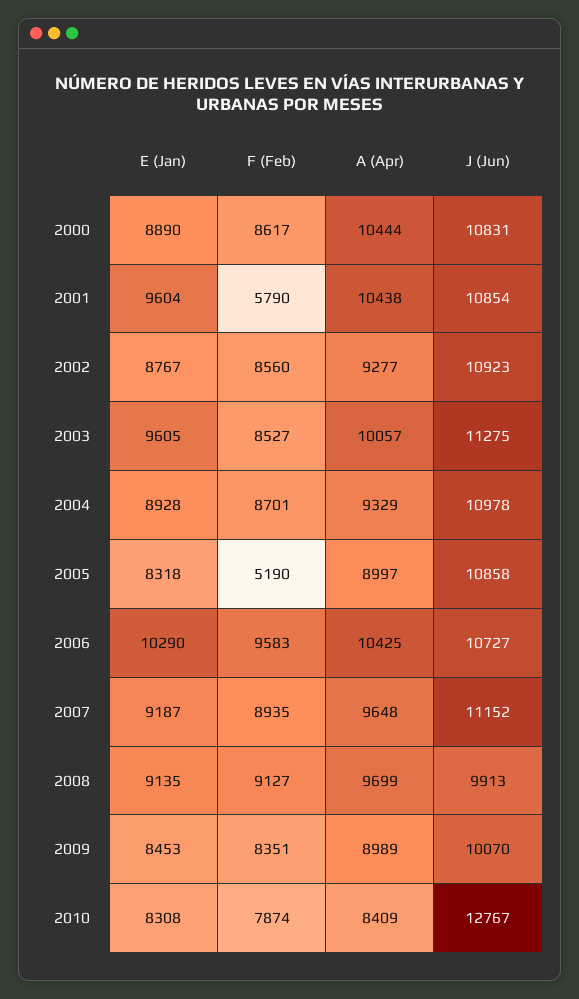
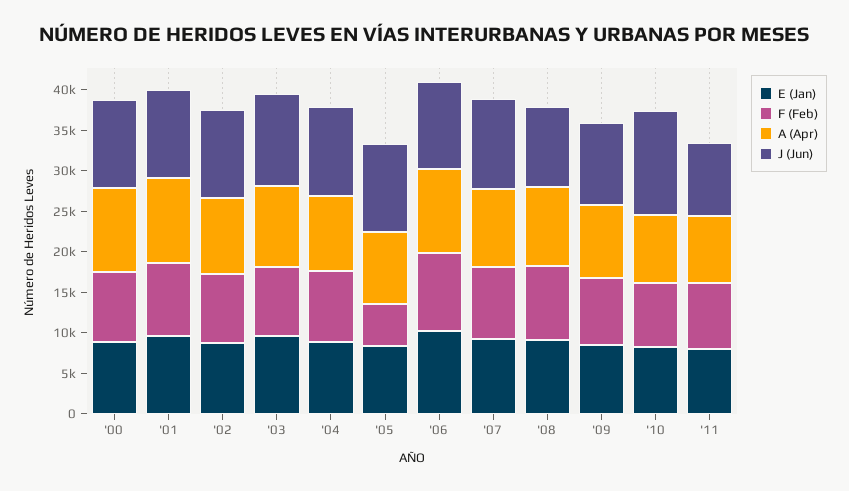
F (Feb), 2001: 5790 -> 9000
E (Jan), '11: none -> 8000
F (Feb), '11: none -> 8000
A (Apr), '11: none -> 8000
J (Jun), '11: none -> 9000

